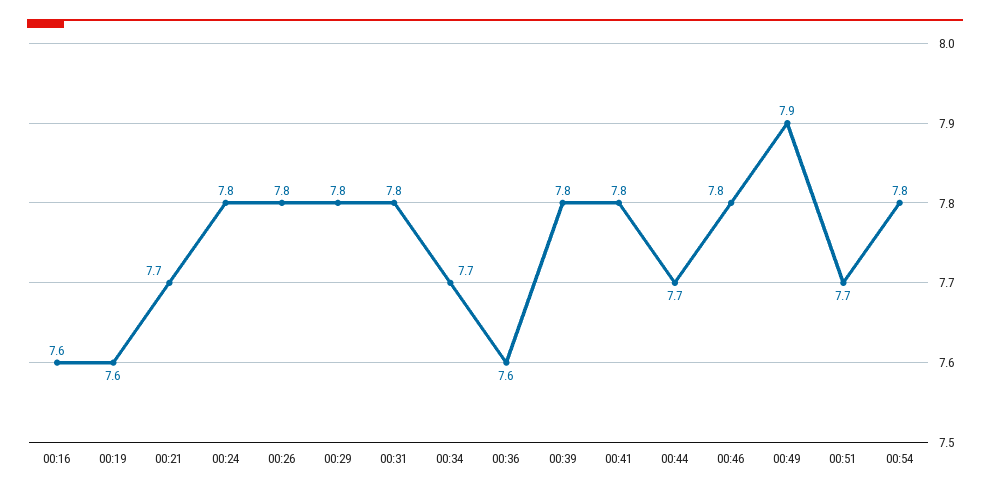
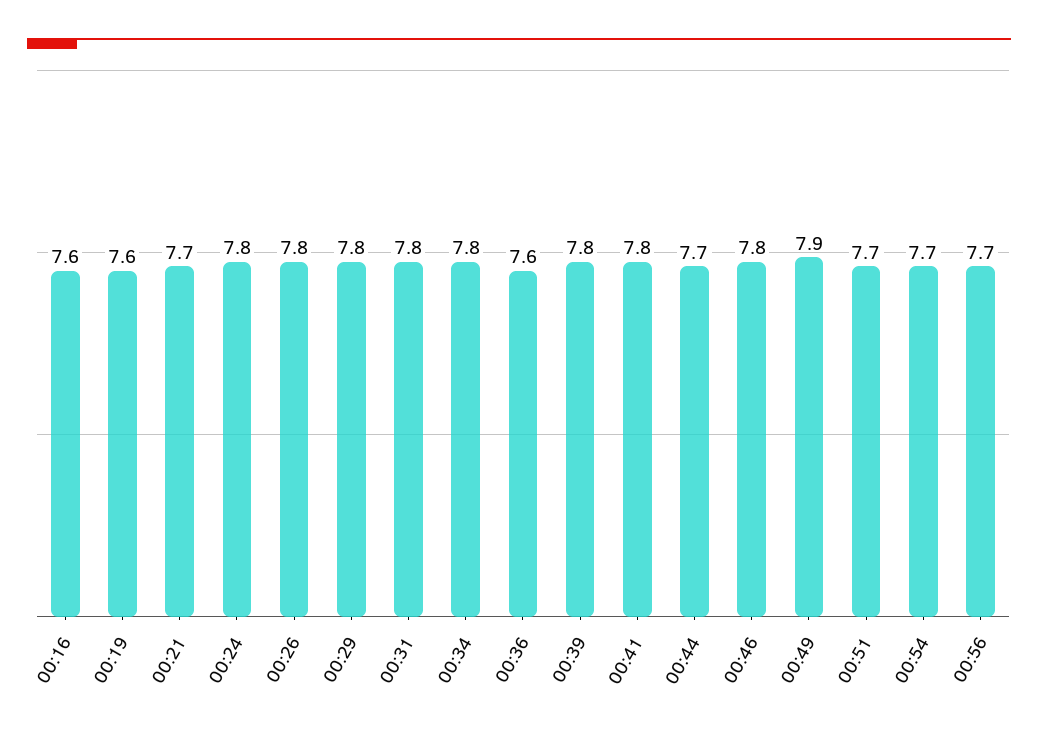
00:34: 7.7 -> 7.8
00:54: 7.8 -> 7.7
00:56: none -> 7.7

